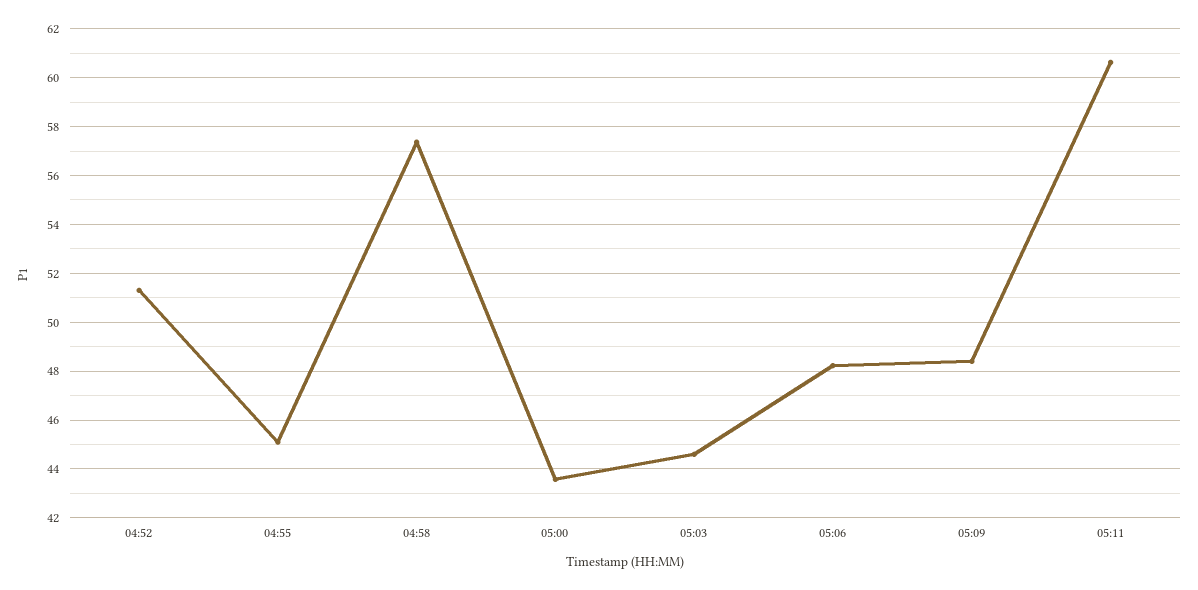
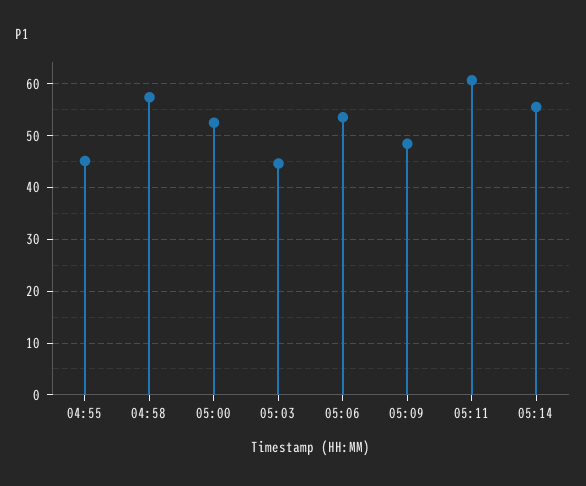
04:52: 51.25 -> none
05:00: 43.5 -> 52
05:06: 48.25 -> 54
05:14: none -> 56

